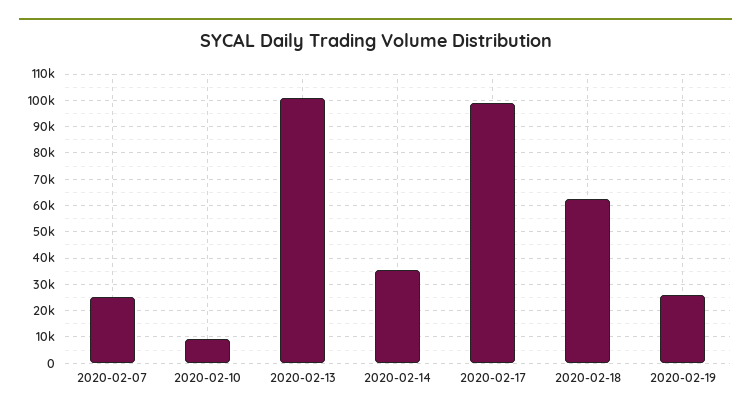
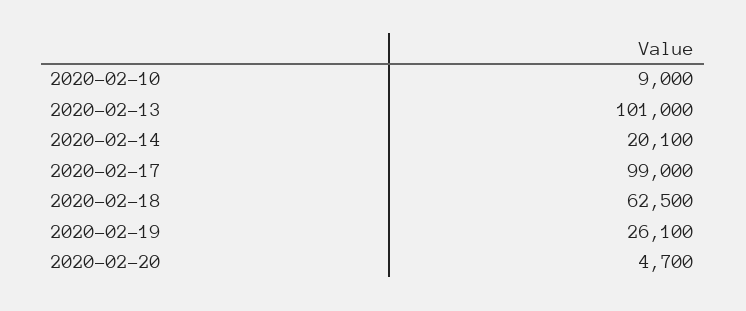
2020-02-07: 25000 -> none
2020-02-14: 35000 -> 20100
2020-02-20: none -> 4700

